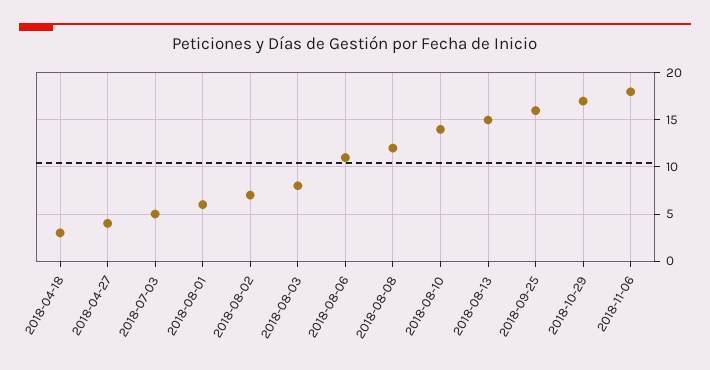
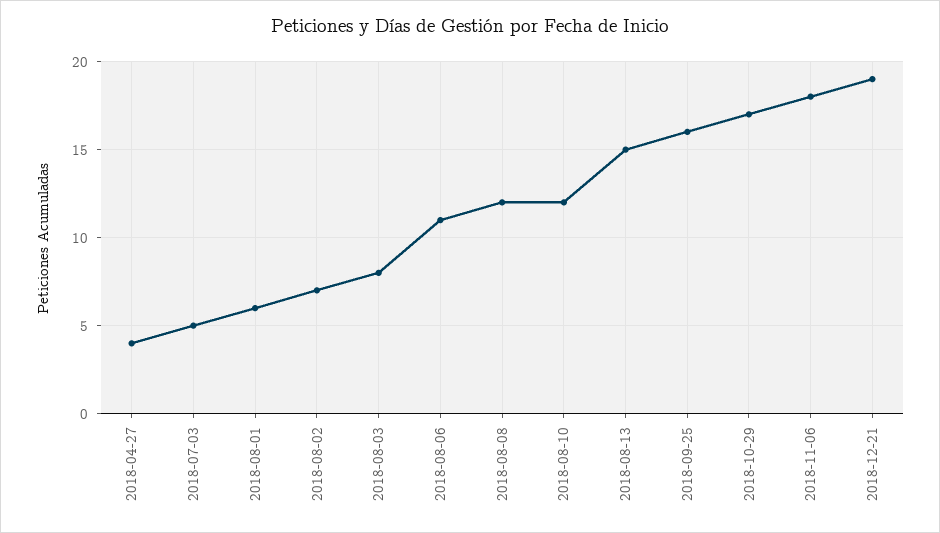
2018-04-18: 3 -> none
2018-08-10: 14 -> 12
2018-12-21: none -> 19

